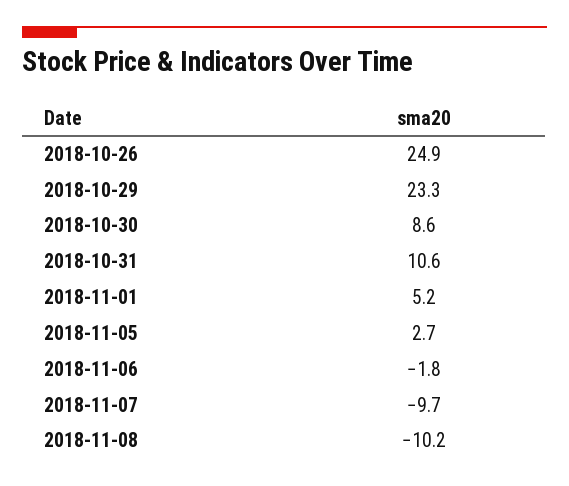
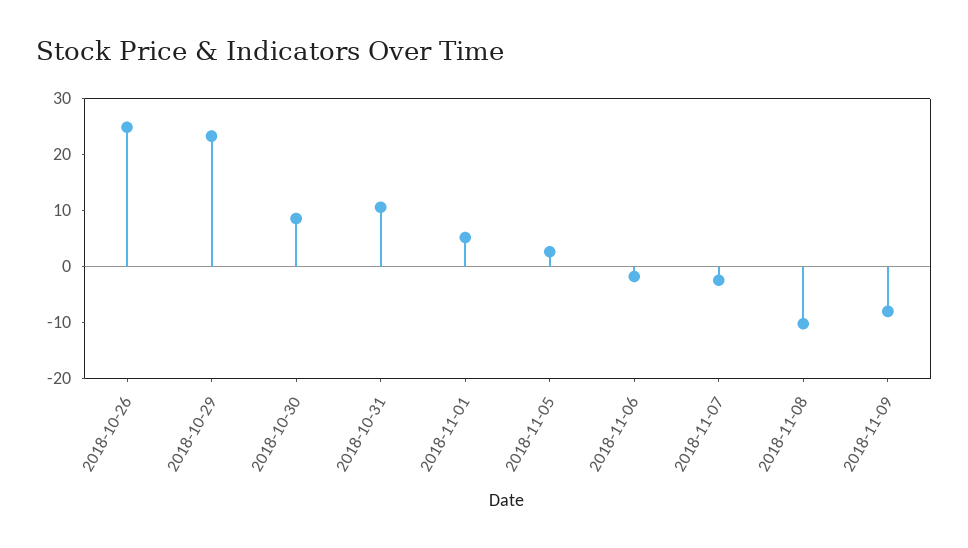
2018-11-07: -9.7 -> -2
2018-11-09: none -> -8

